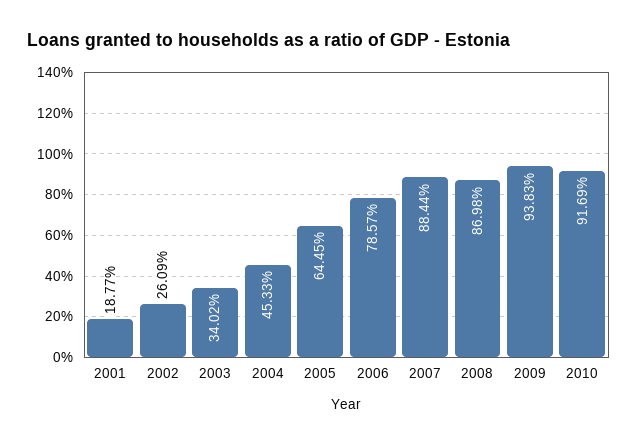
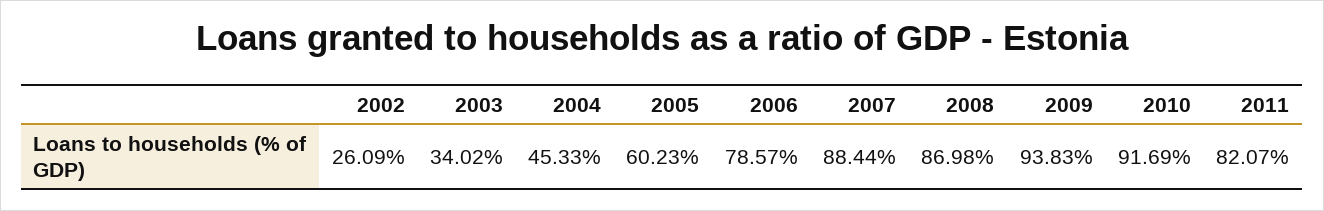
2001: 18.77 -> none
2005: 64.45 -> 60.23
2011: none -> 82.07

